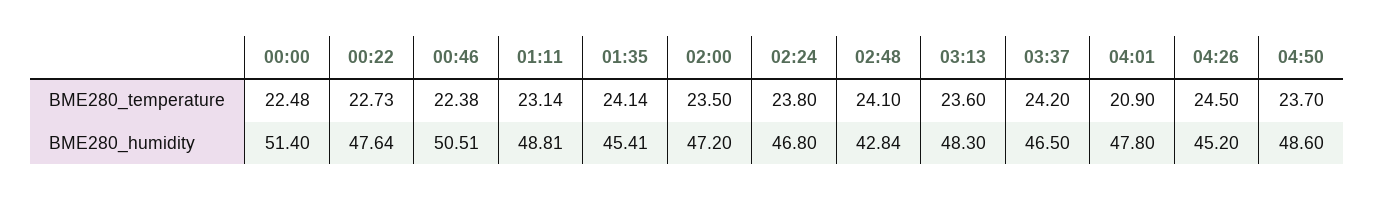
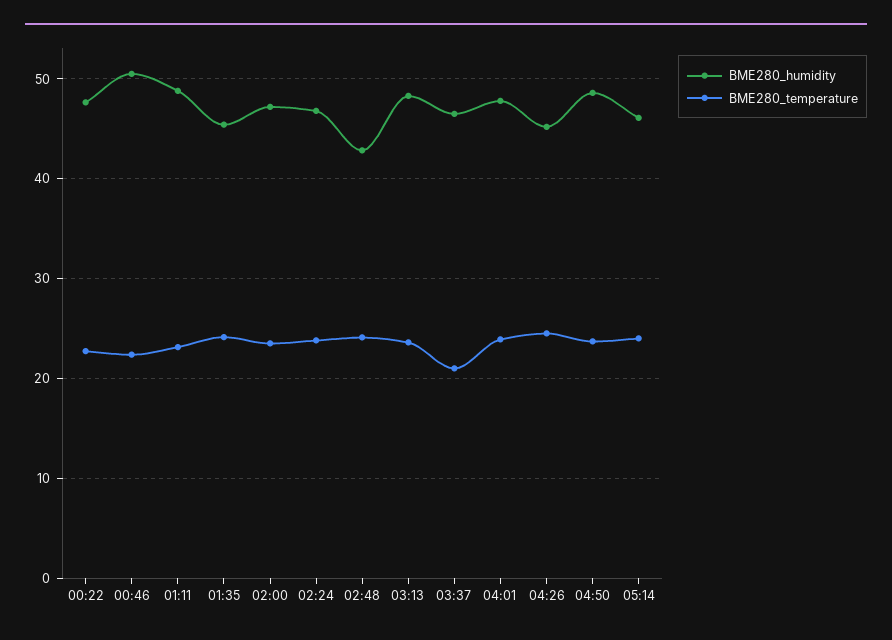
BME280_temperature, 00:00: 22.48 -> none
BME280_temperature, 03:37: 24.2 -> 21
BME280_temperature, 04:01: 20.9 -> 24
BME280_humidity, 00:00: 51.4 -> none
BME280_humidity, 05:14: none -> 46
BME280_temperature, 05:14: none -> 24

